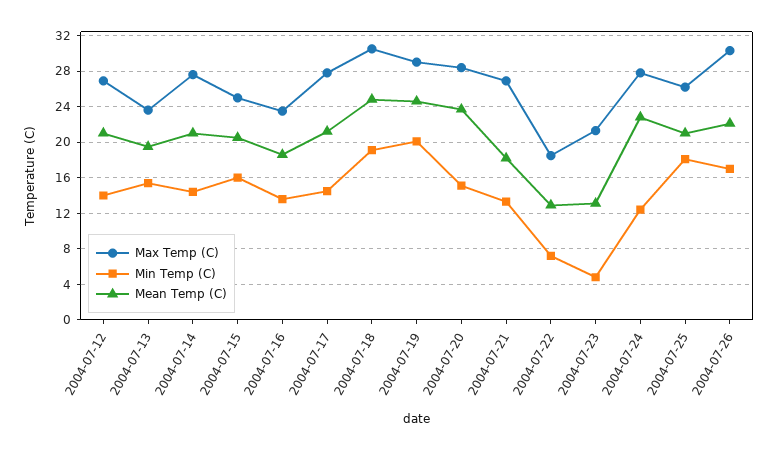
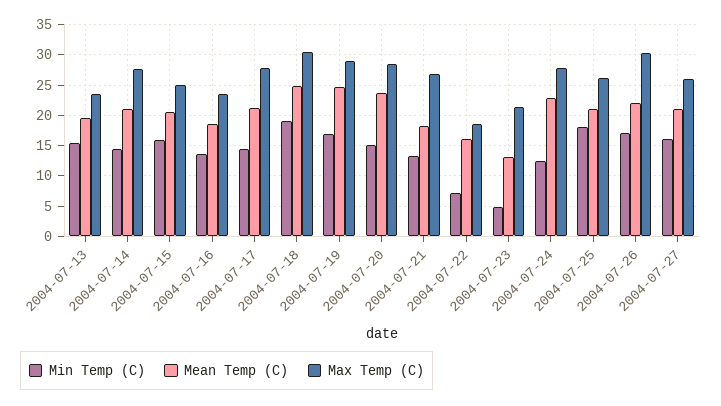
Max Temp (C), 2004-07-12: 27 -> none
Min Temp (C), 2004-07-12: 14 -> none
Mean Temp (C), 2004-07-12: 21 -> none
Min Temp (C), 2004-07-19: 20 -> 17
Mean Temp (C), 2004-07-22: 13 -> 16
Min Temp (C), 2004-07-27: none -> 16
Mean Temp (C), 2004-07-27: none -> 21
Max Temp (C), 2004-07-27: none -> 26

